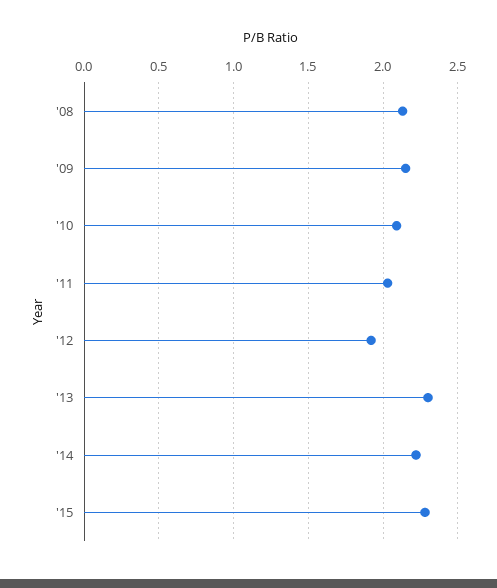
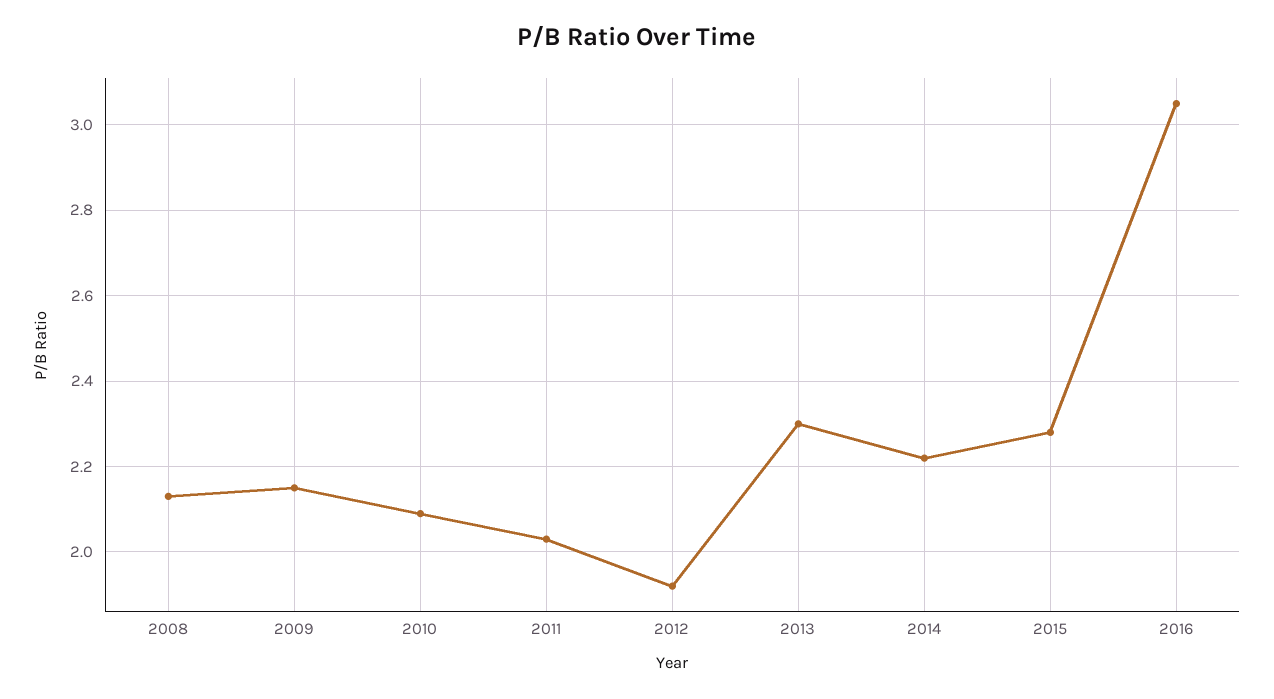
2016: none -> 3.05

